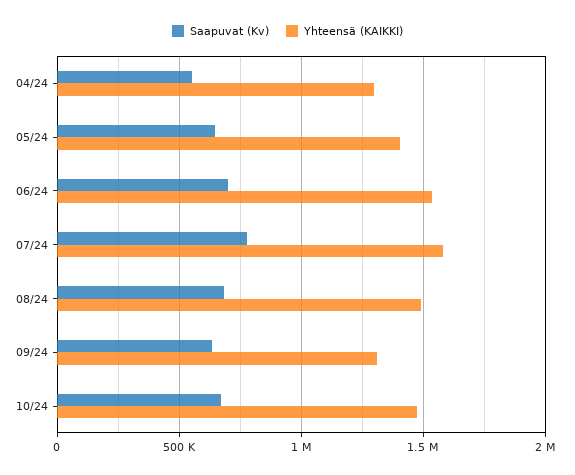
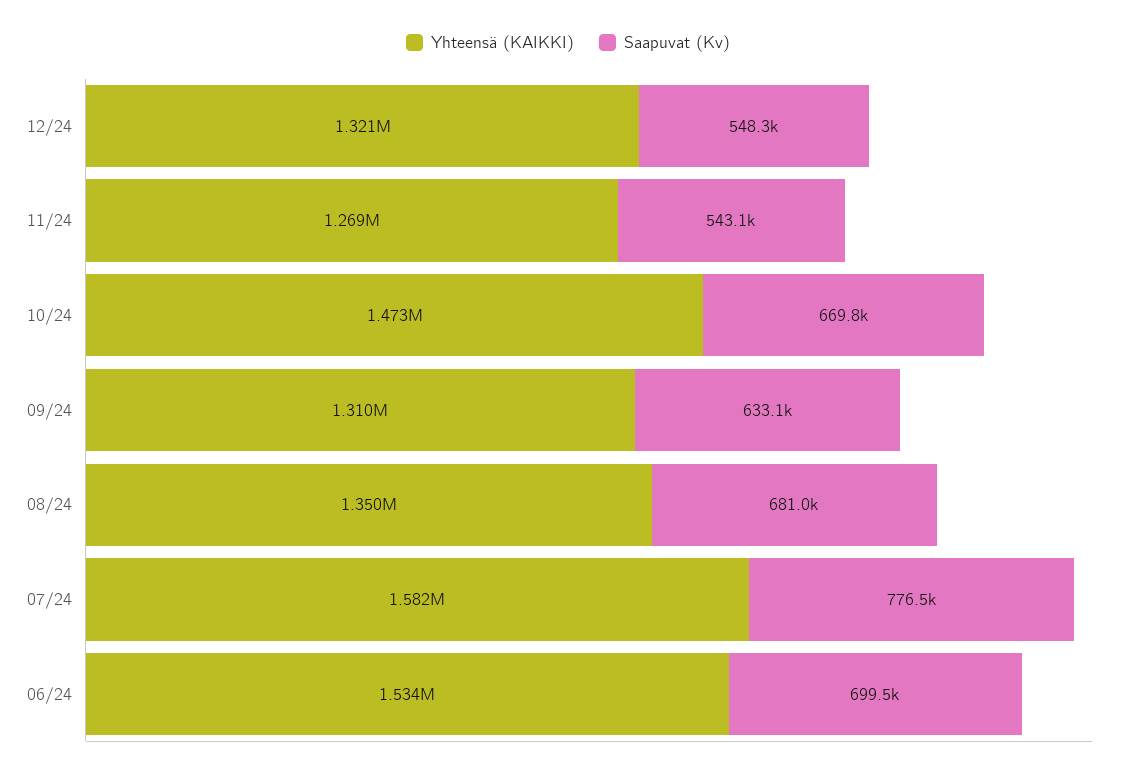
Saapuvat (Kv), 04/24: 550000 -> none
Yhteensä (KAIKKI), 04/24: 1300000 -> none
Saapuvat (Kv), 05/24: 650000 -> none
Yhteensä (KAIKKI), 05/24: 1400000 -> none
Yhteensä (KAIKKI), 08/24: 1500000 -> 1350000
Yhteensä (KAIKKI), 12/24: none -> 1321000
Saapuvat (Kv), 12/24: none -> 548300
Yhteensä (KAIKKI), 11/24: none -> 1269000
Saapuvat (Kv), 11/24: none -> 543100

